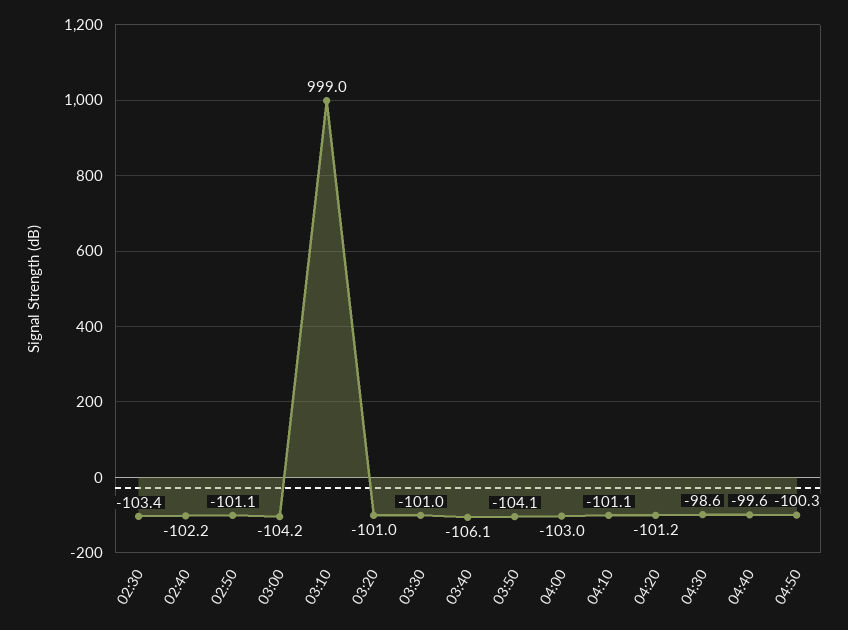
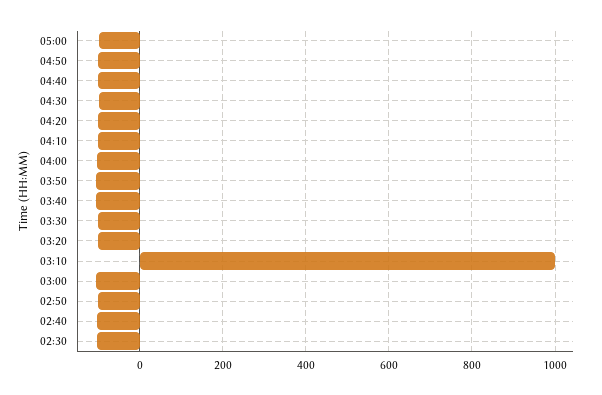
05:00: none -> -100

